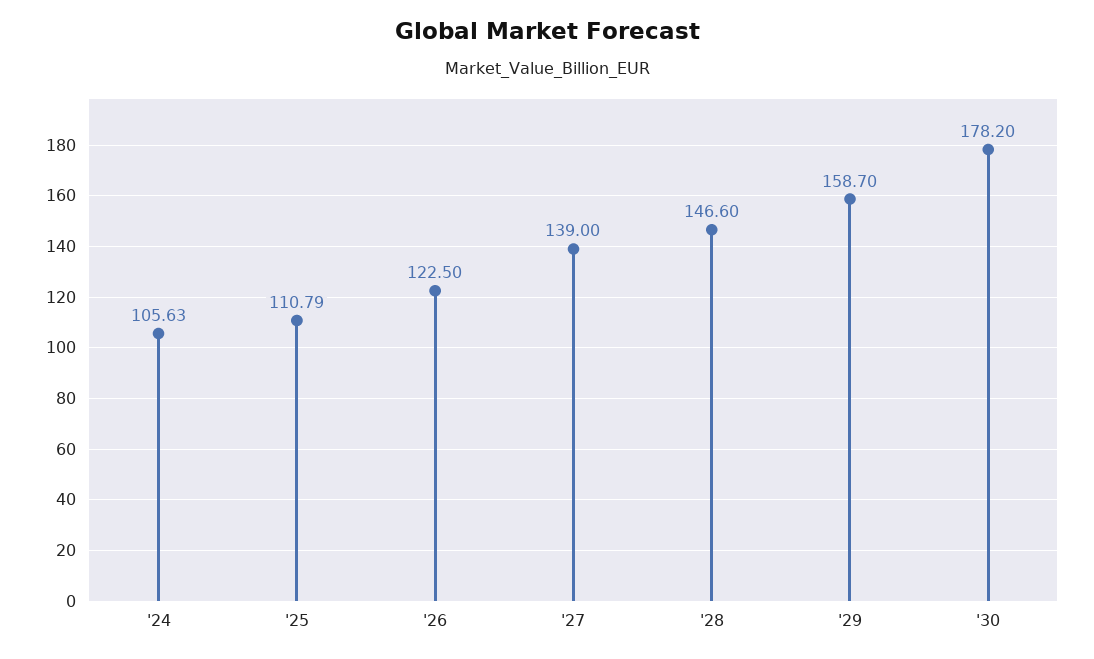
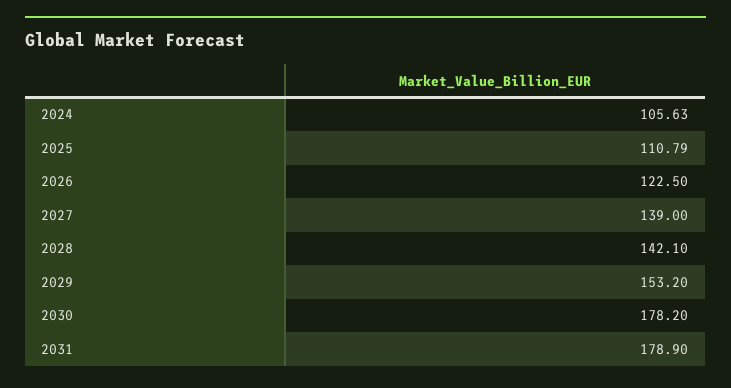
'28: 146.6 -> 142.1
'29: 158.7 -> 153.2
2031: none -> 178.9

